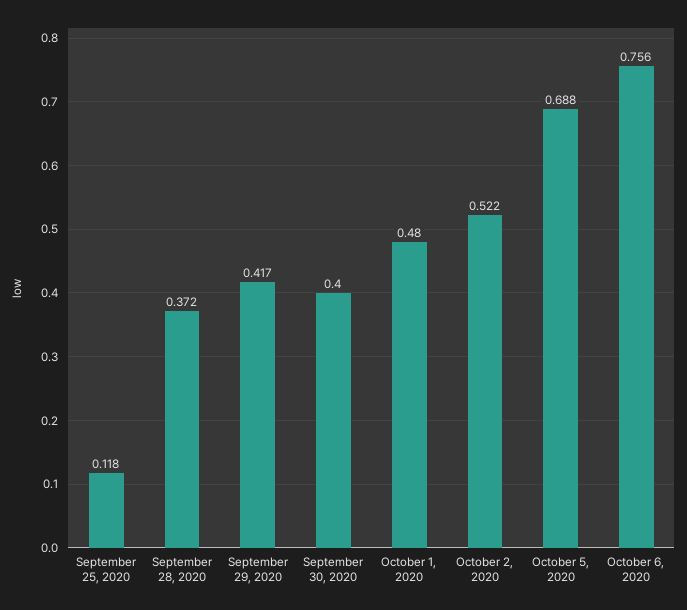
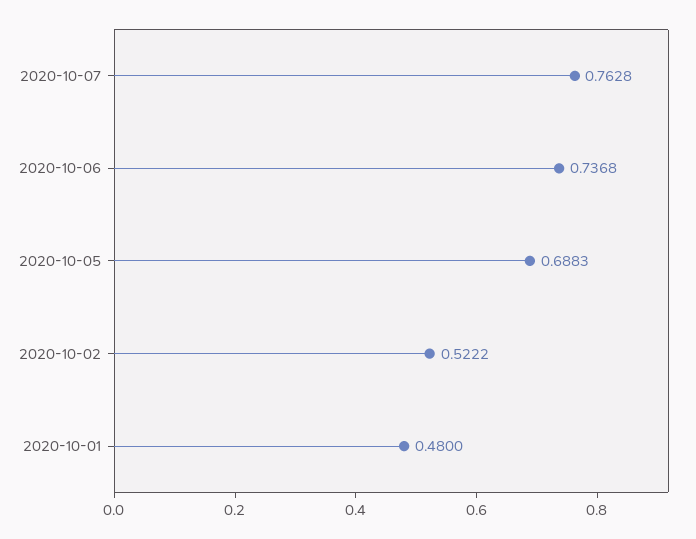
September 25, 2020: 0.118 -> none
September 28, 2020: 0.372 -> none
September 29, 2020: 0.417 -> none
September 30, 2020: 0.4 -> none
October 6, 2020: 0.756 -> 0.7368
2020-10-07: none -> 0.7628

